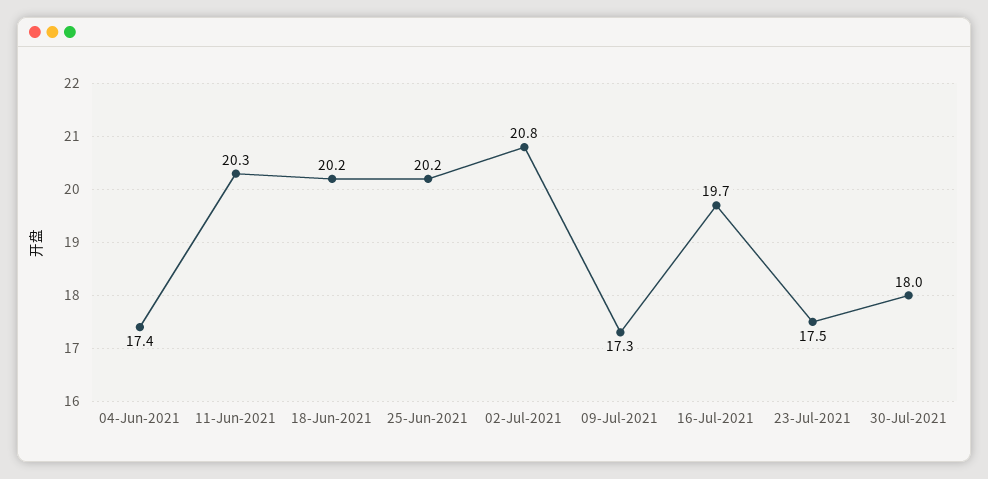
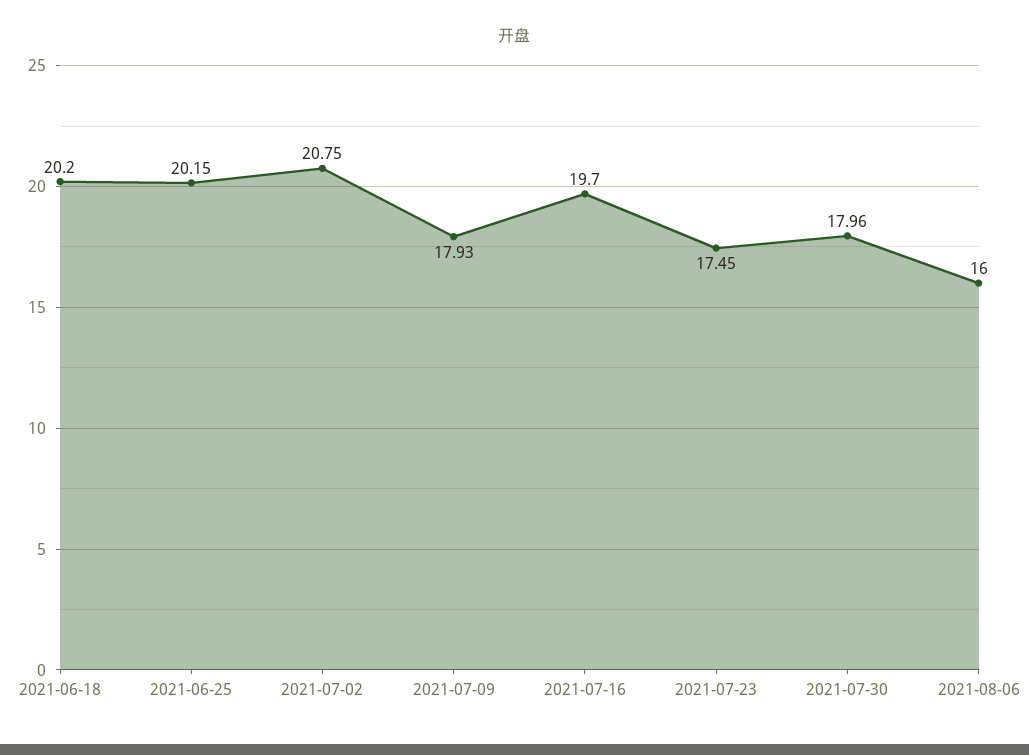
04-Jun-2021: 17.4 -> none
11-Jun-2021: 20.3 -> none
09-Jul-2021: 17.3 -> 17.93
2021-08-06: none -> 16

